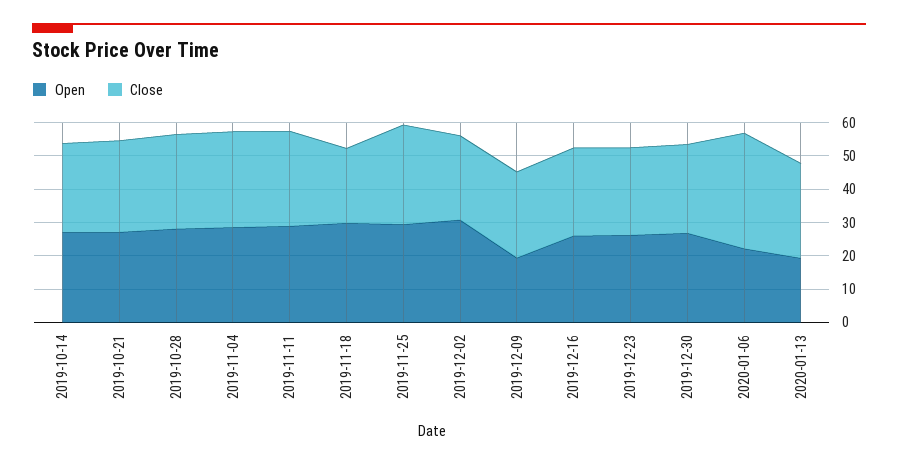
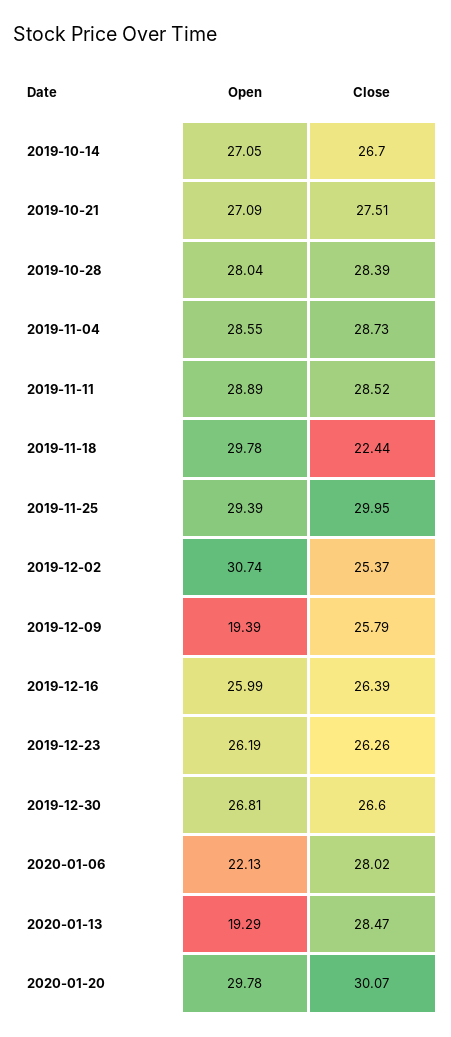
Close, 2020-01-06: 35 -> 28.02
Open, 2020-01-20: none -> 29.78
Close, 2020-01-20: none -> 30.07

